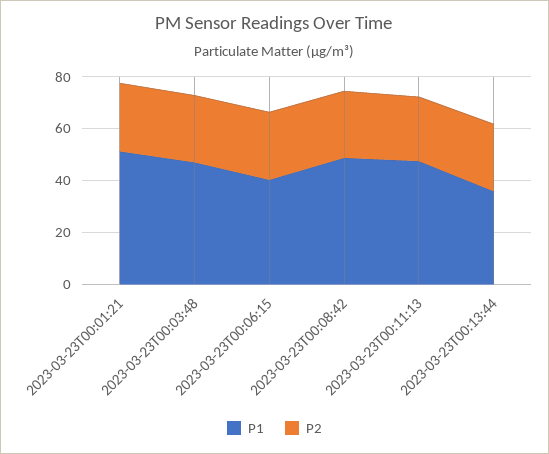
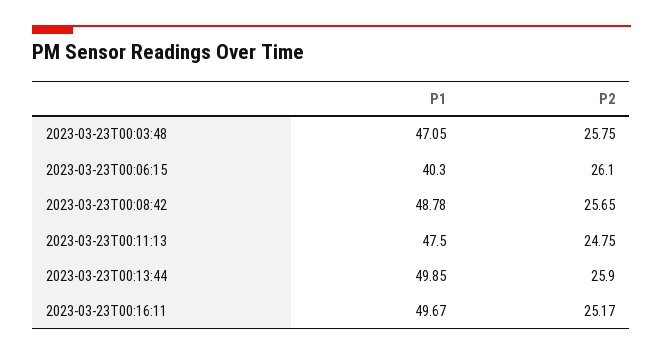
P1, 2023-03-23T00:01:21: 50 -> none
P2, 2023-03-23T00:01:21: 25 -> none
P1, 2023-03-23T00:13:44: 35 -> 49.85
P1, 2023-03-23T00:16:11: none -> 49.67
P2, 2023-03-23T00:16:11: none -> 25.17

